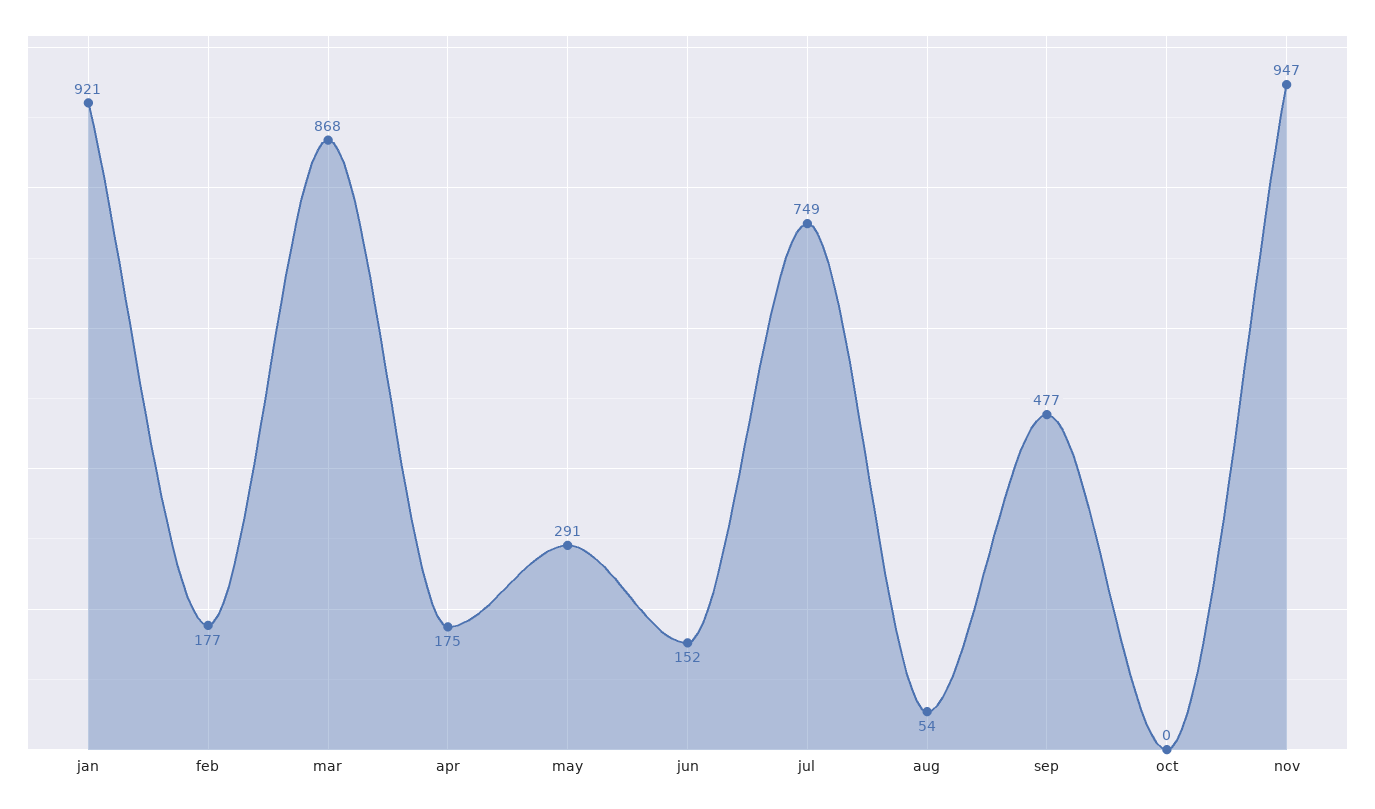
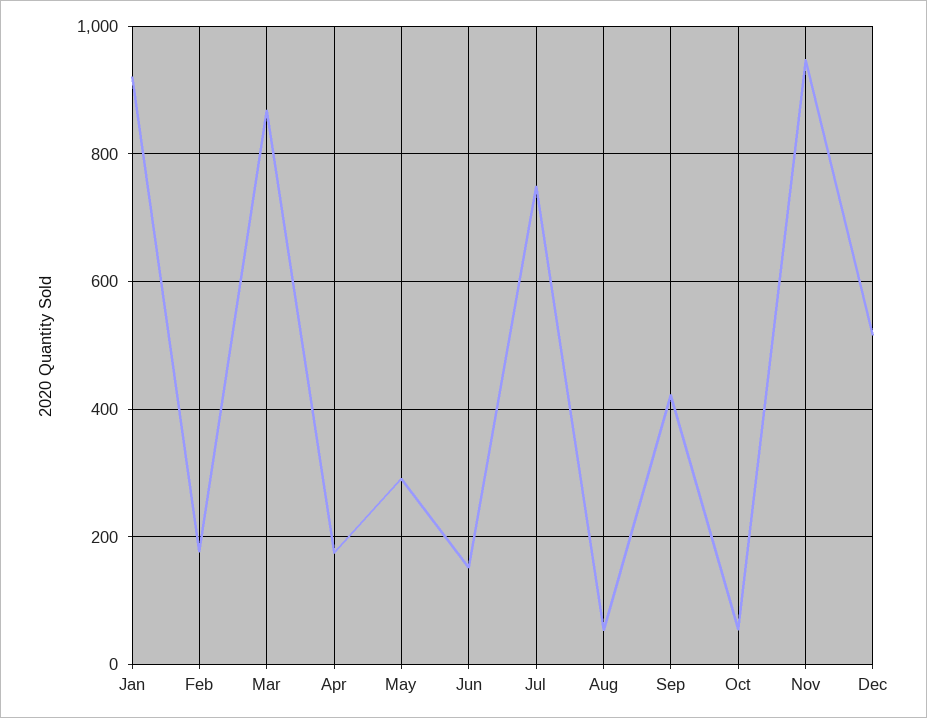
sep: 477 -> 420
oct: 0 -> 60
Dec: none -> 520

